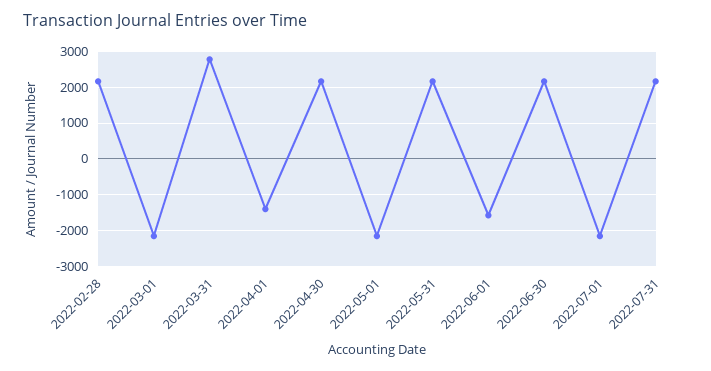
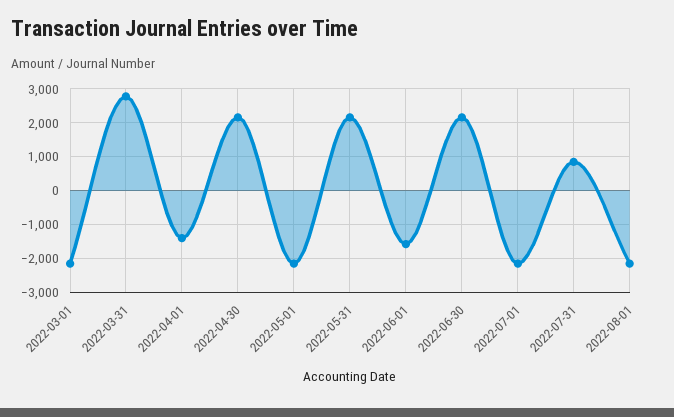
2022-02-28: 2200 -> none
2022-07-31: 2200 -> 800
2022-08-01: none -> -2200

